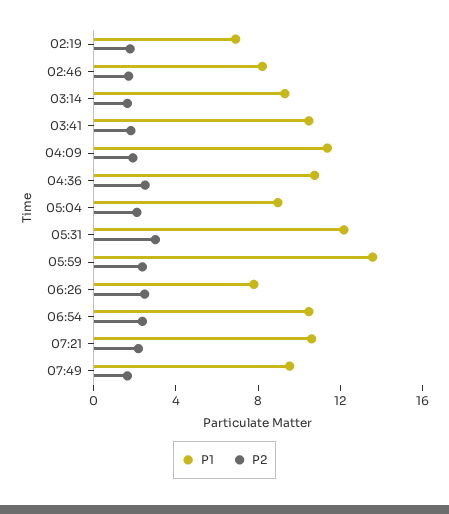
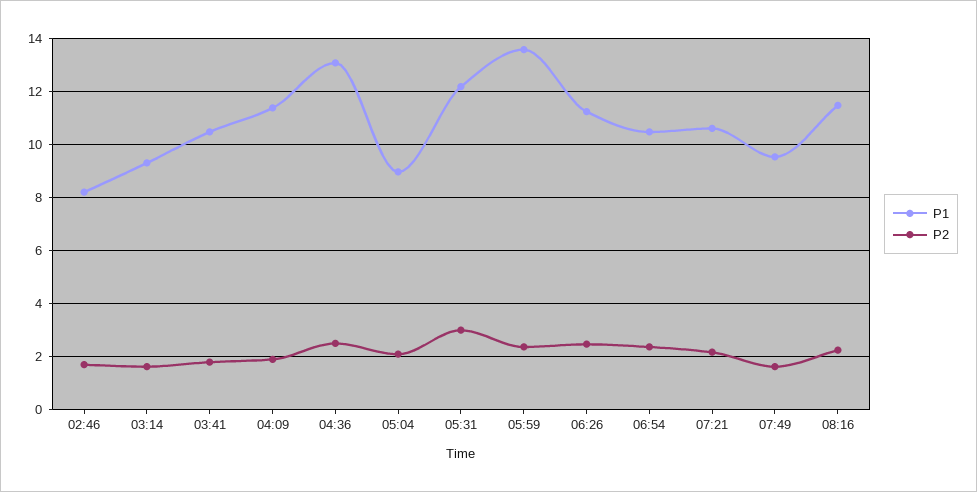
P1, 02:19: 7 -> none
P2, 02:19: 2 -> none
P1, 04:36: 11 -> 13
P1, 06:26: 8 -> 11.25
P1, 08:16: none -> 11.5
P2, 08:16: none -> 2.25

